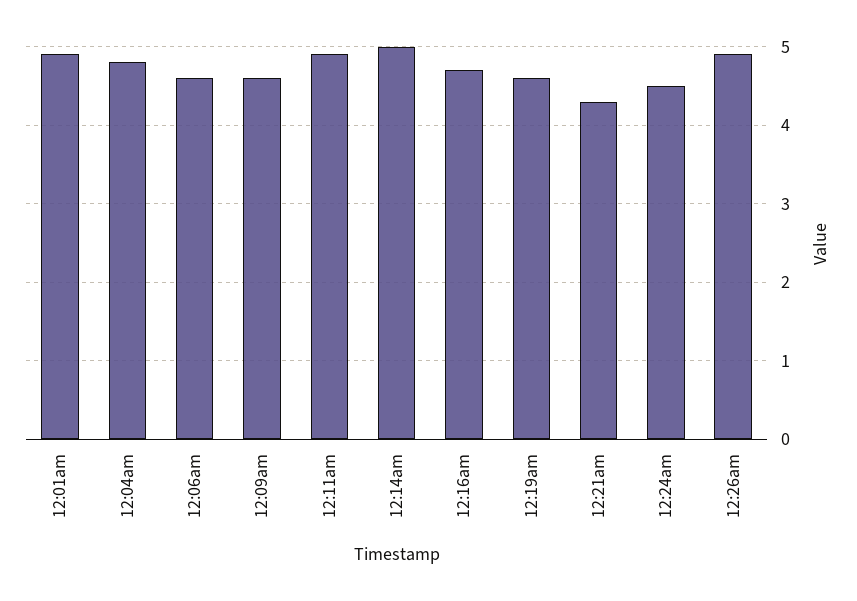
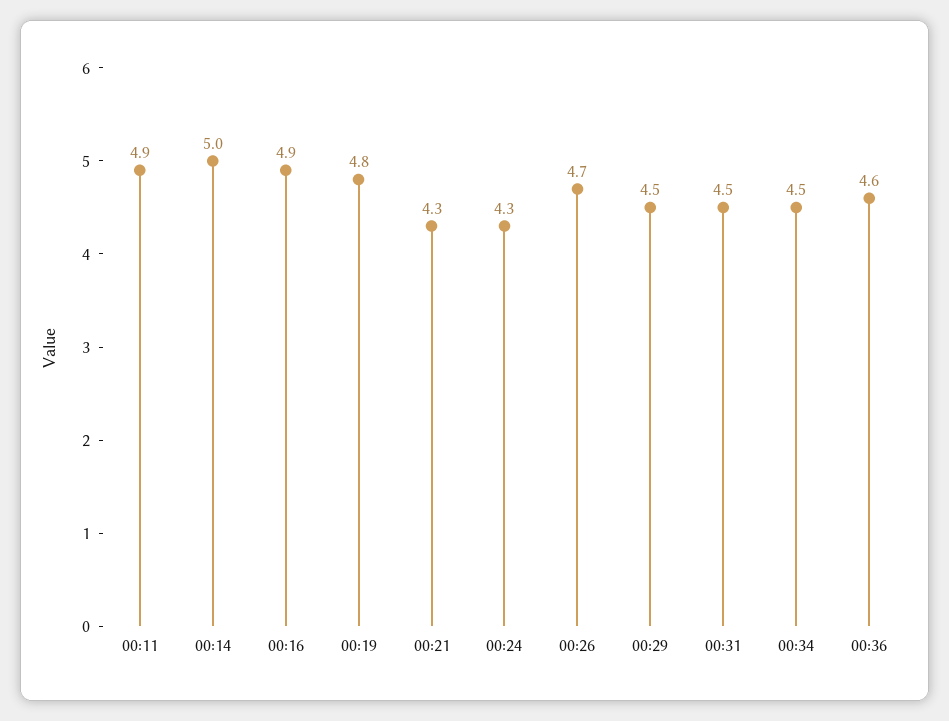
12:01am: 4.9 -> none
12:04am: 4.8 -> none
12:06am: 4.6 -> none
12:09am: 4.6 -> none
12:16am: 4.7 -> 4.9
12:19am: 4.6 -> 4.8
12:24am: 4.5 -> 4.3
12:26am: 4.9 -> 4.7
00:29: none -> 4.5
00:31: none -> 4.5
00:34: none -> 4.5
00:36: none -> 4.6

